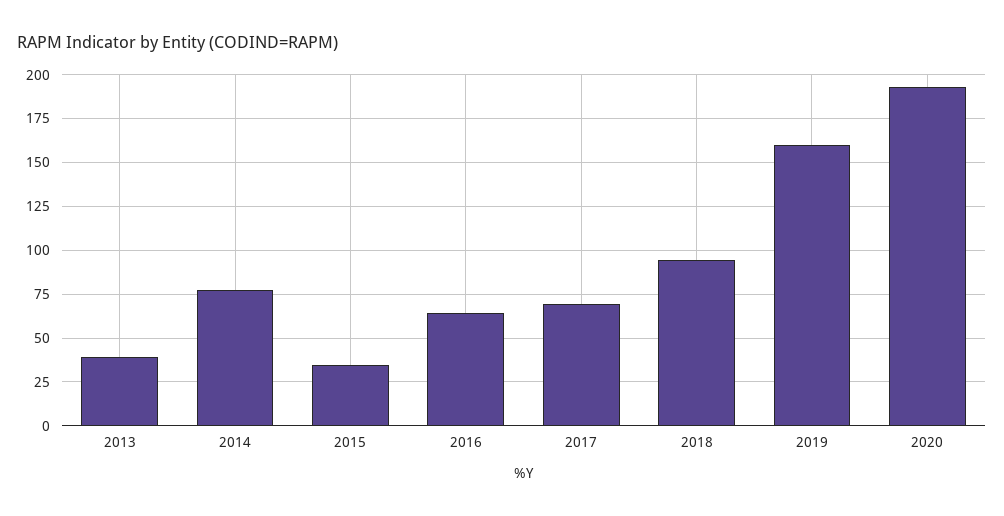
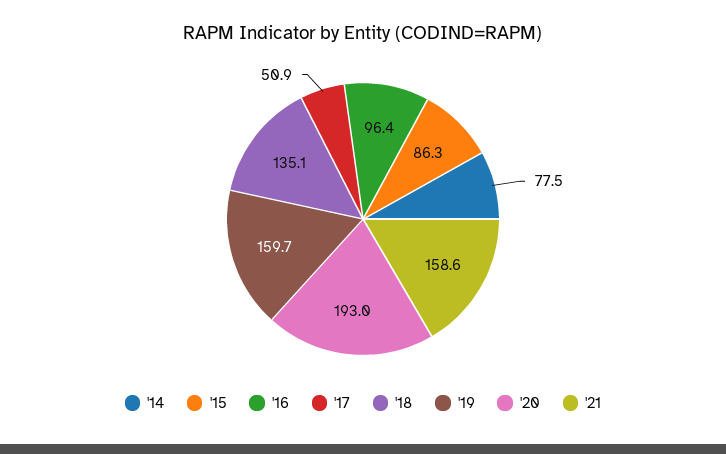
2013: 40 -> none
2015: 35 -> 86.3
2016: 65 -> 96.4
2017: 70 -> 50.9
2018: 95 -> 135.1
'21: none -> 158.6

